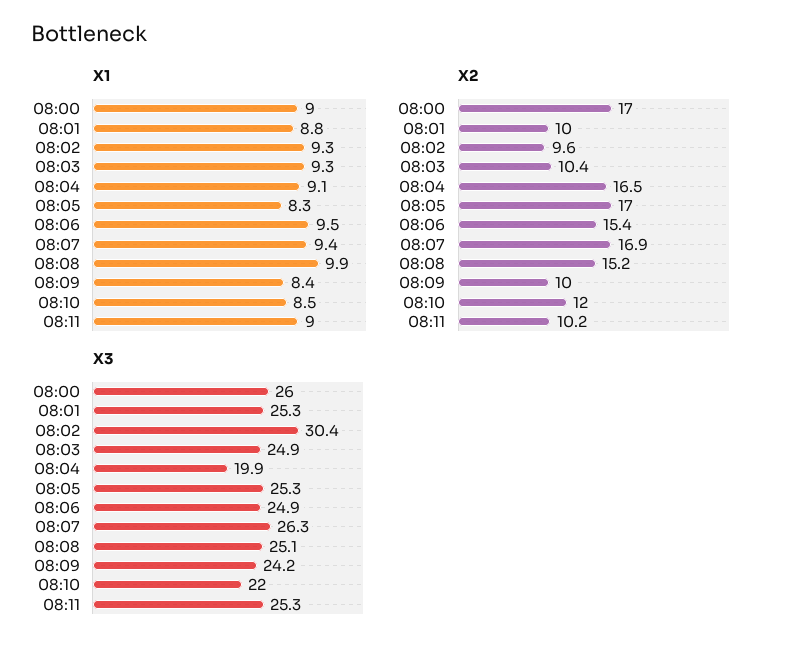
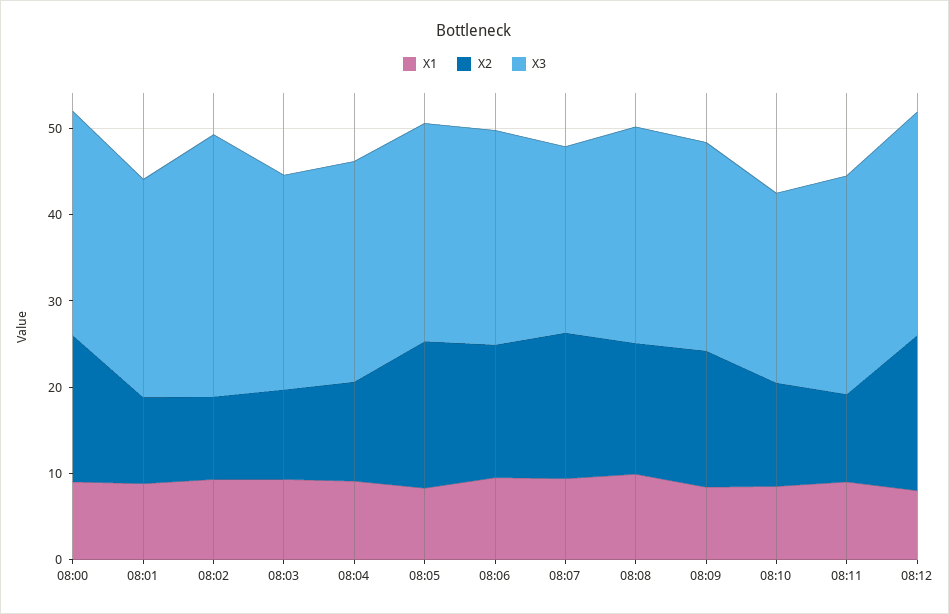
X2, 08:04: 16.5 -> 12
X2, 08:09: 10 -> 16
X3, 08:04: 19.9 -> 26
X3, 08:07: 26.3 -> 22
X1, 08:12: none -> 8
X2, 08:12: none -> 18
X3, 08:12: none -> 26

